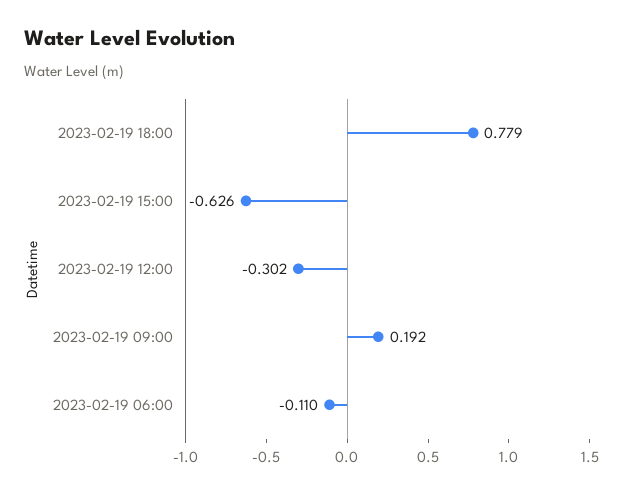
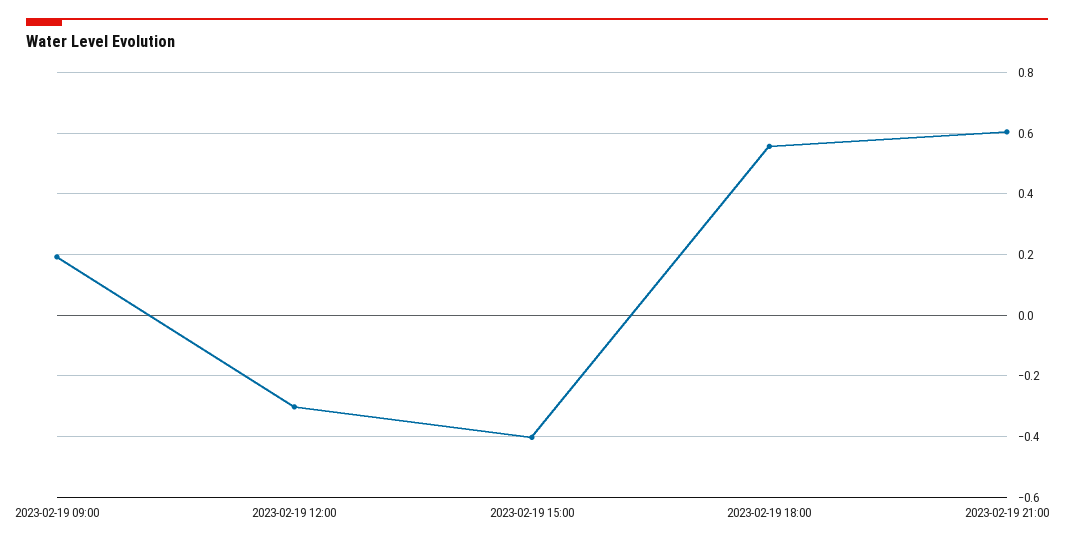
2023-02-19 18:00: 0.779 -> 0.56
2023-02-19 15:00: -0.626 -> -0.4
2023-02-19 06:00: -0.11 -> none
2023-02-19 21:00: none -> 0.6

